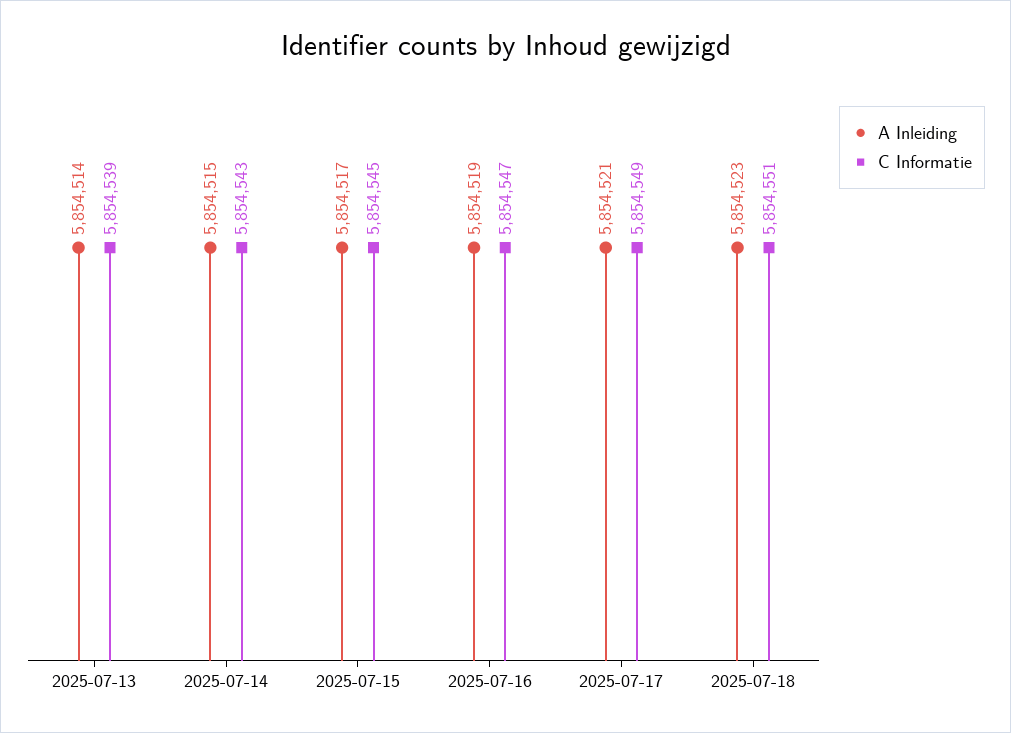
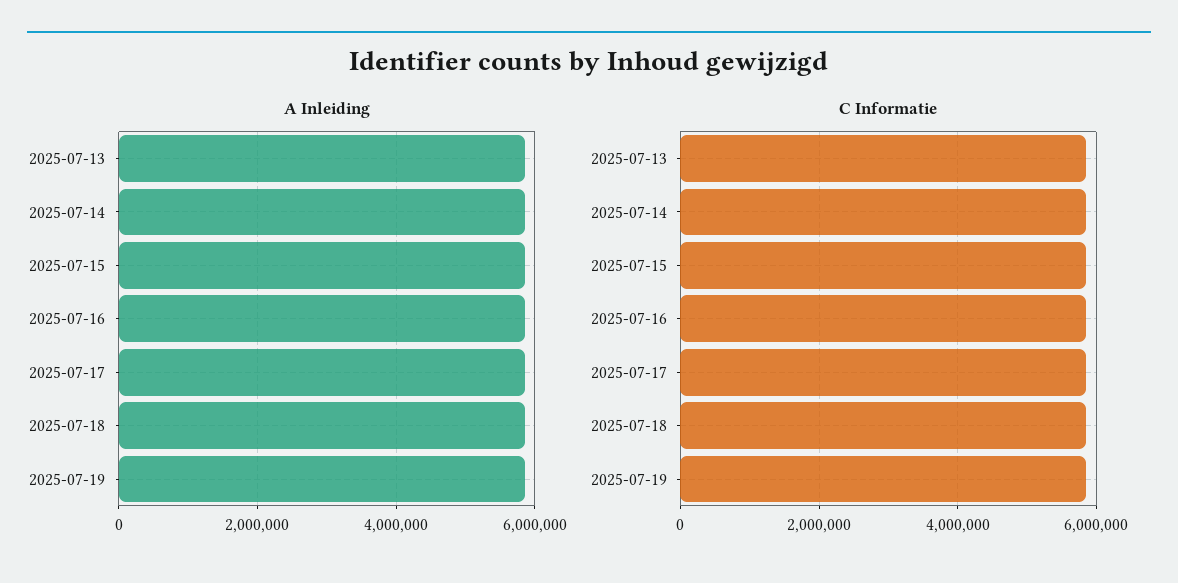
A Inleiding, 2025-07-19: none -> 5800000
C Informatie, 2025-07-19: none -> 5800000

